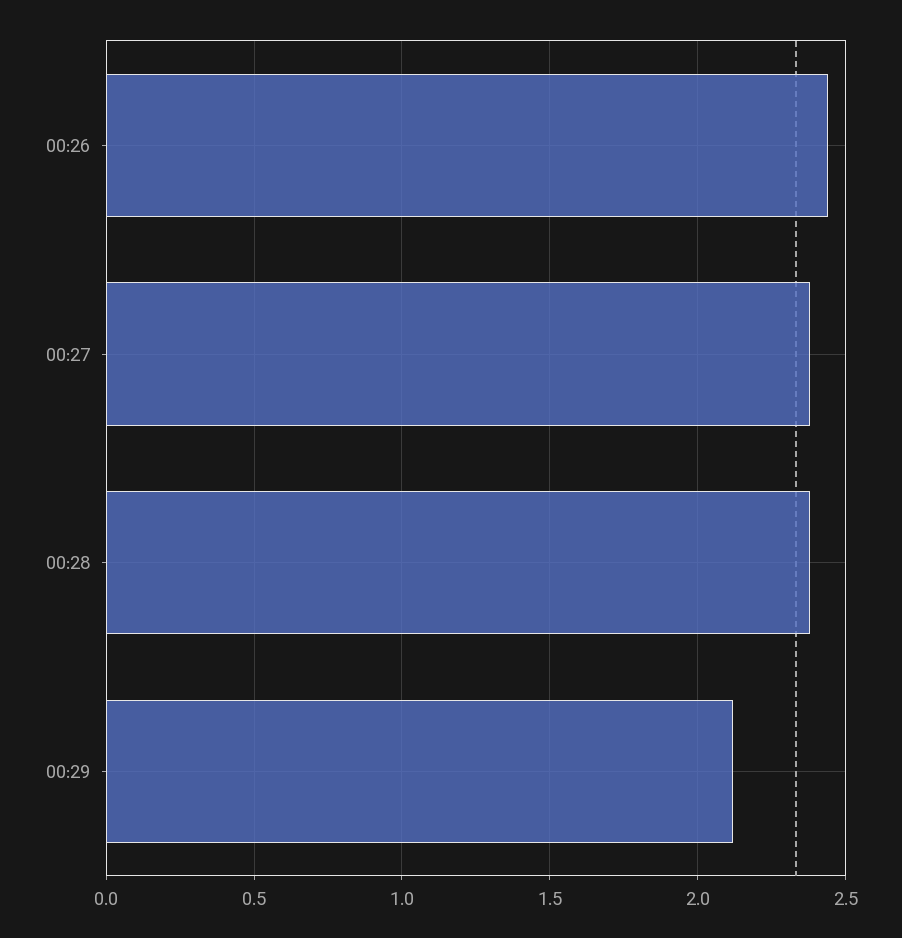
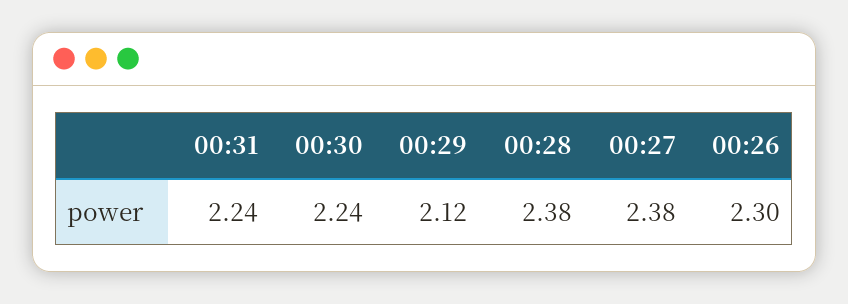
00:26: 2.45 -> 2.3
00:31: none -> 2.24
00:30: none -> 2.24

